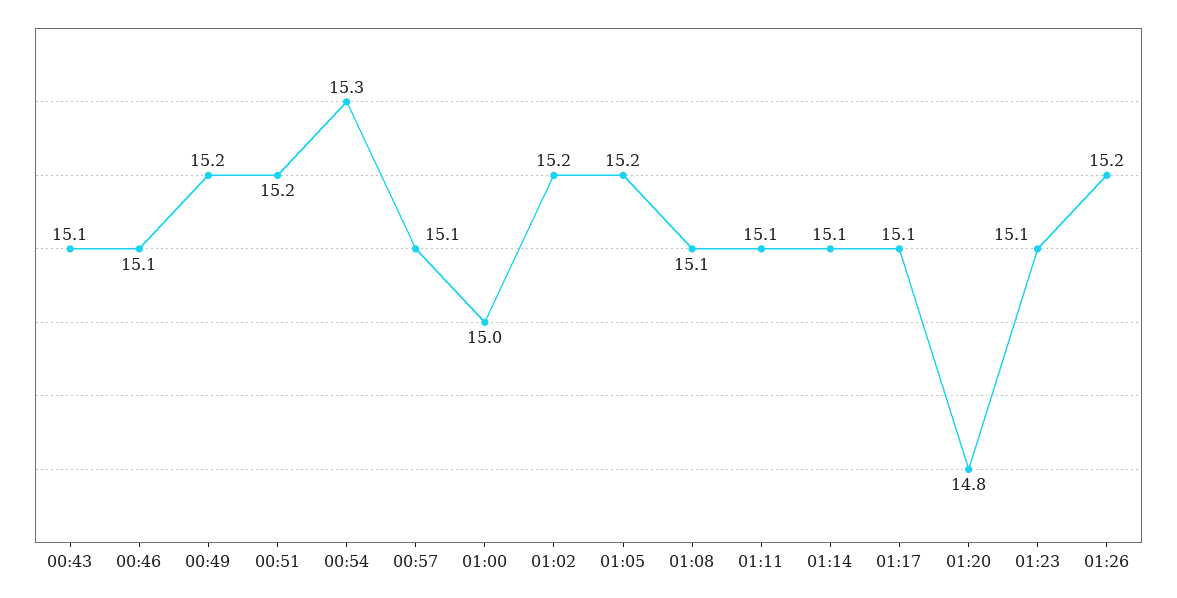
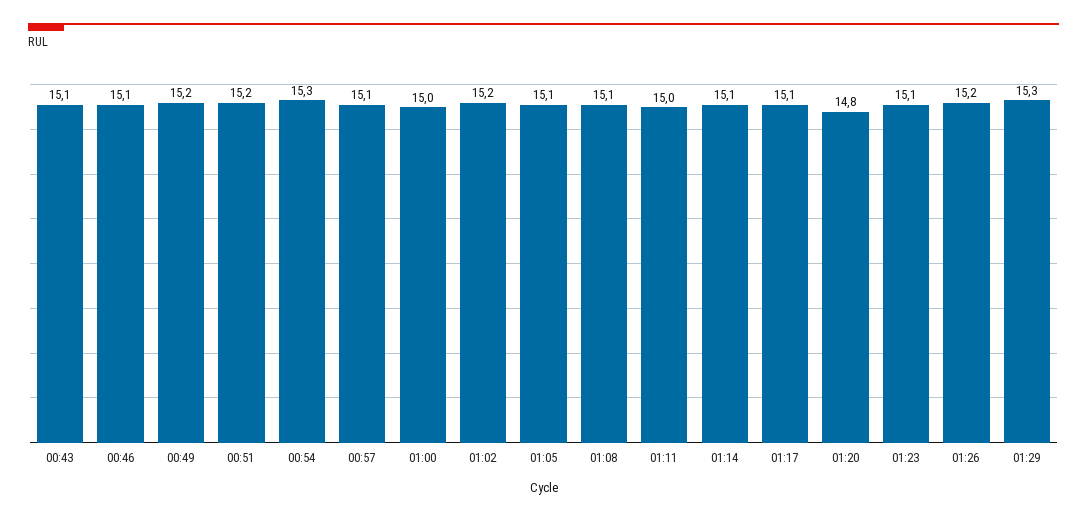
01:05: 15.2 -> 15.1
01:11: 15.1 -> 15
01:29: none -> 15.3

